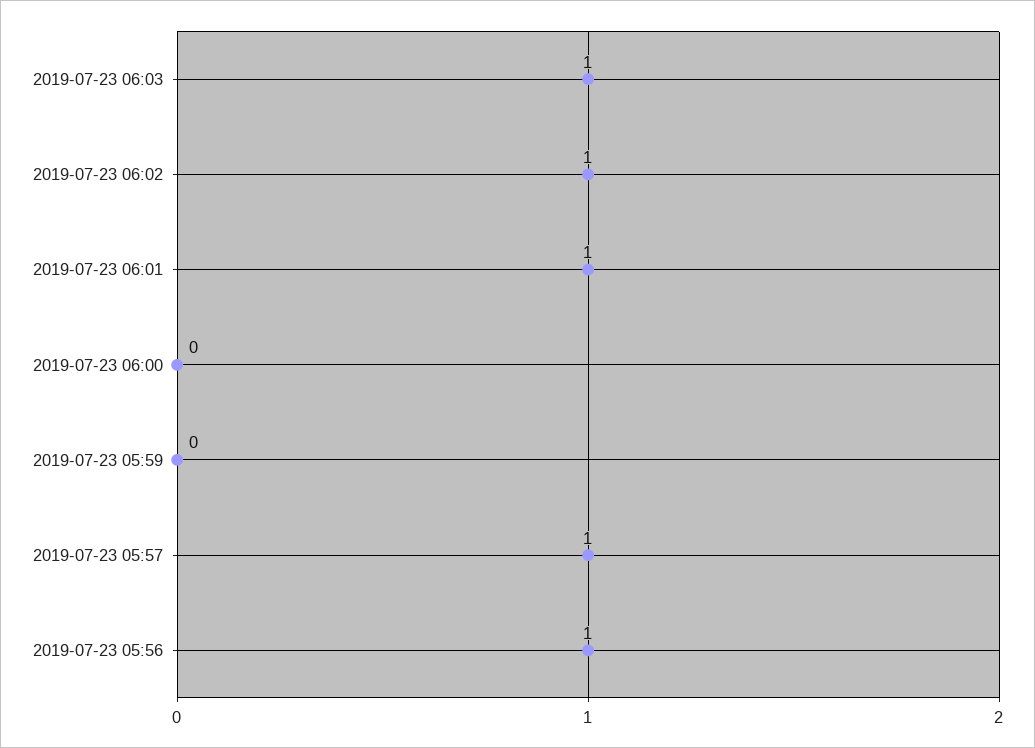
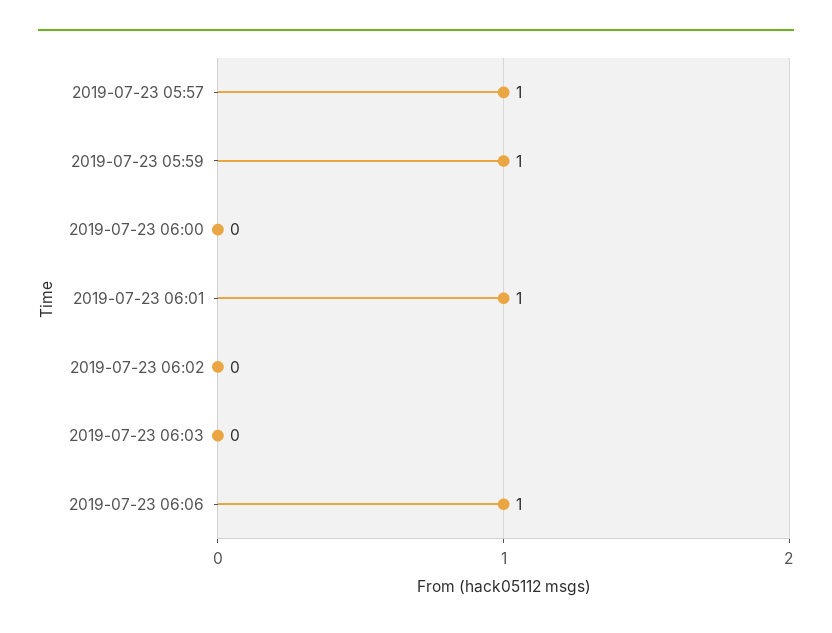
2019-07-23 06:03: 1 -> 0
2019-07-23 06:02: 1 -> 0
2019-07-23 05:59: 0 -> 1
2019-07-23 05:56: 1 -> none
2019-07-23 06:06: none -> 1

